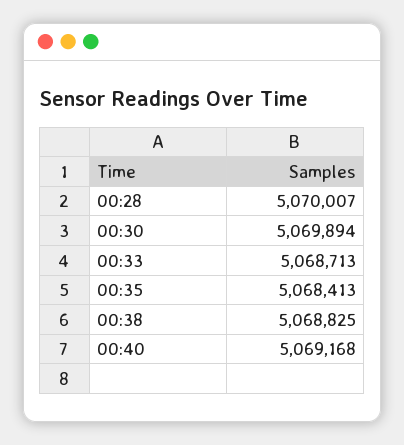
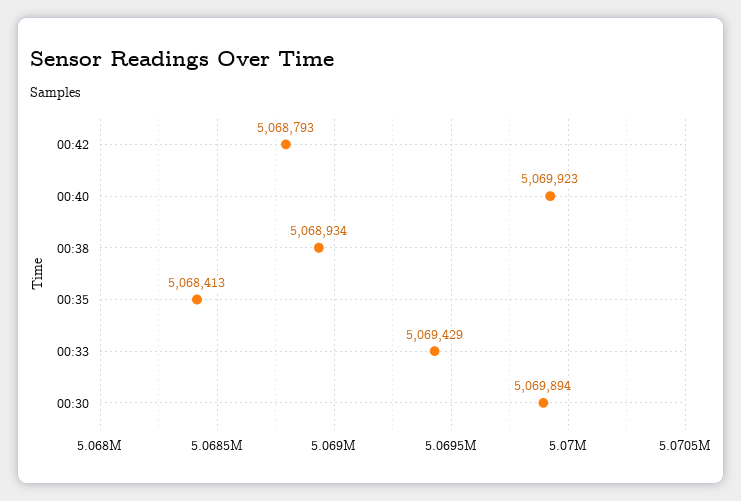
00:28: 5070007 -> none
00:33: 5068713 -> 5069429
00:38: 5068825 -> 5068934
00:40: 5069168 -> 5069923
00:42: none -> 5068793

